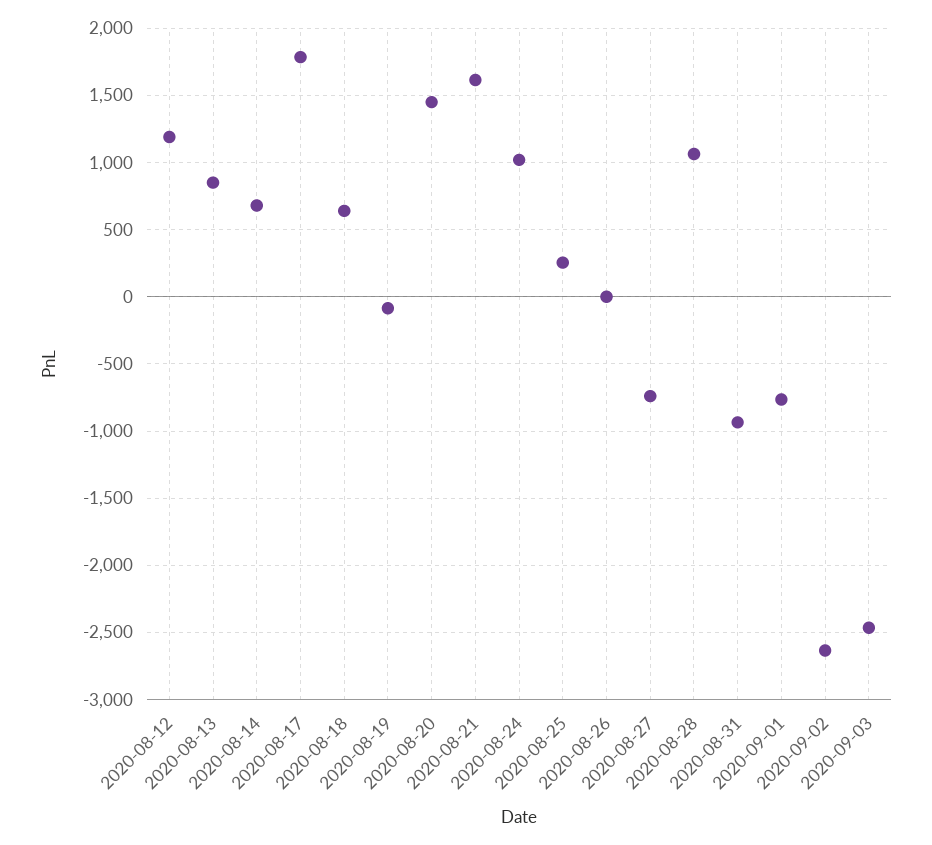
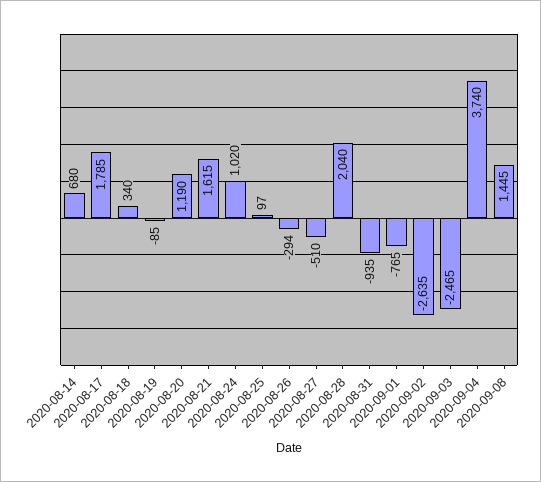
2020-08-12: 1200 -> none
2020-08-13: 850 -> none
2020-08-18: 650 -> 340
2020-08-20: 1450 -> 1190
2020-08-25: 250 -> 97
2020-08-26: 0 -> -294
2020-08-27: -750 -> -510
2020-08-28: 1050 -> 2040
2020-09-04: none -> 3740
2020-09-08: none -> 1445

